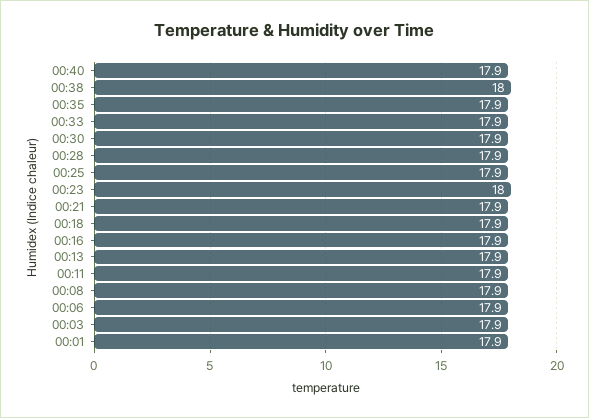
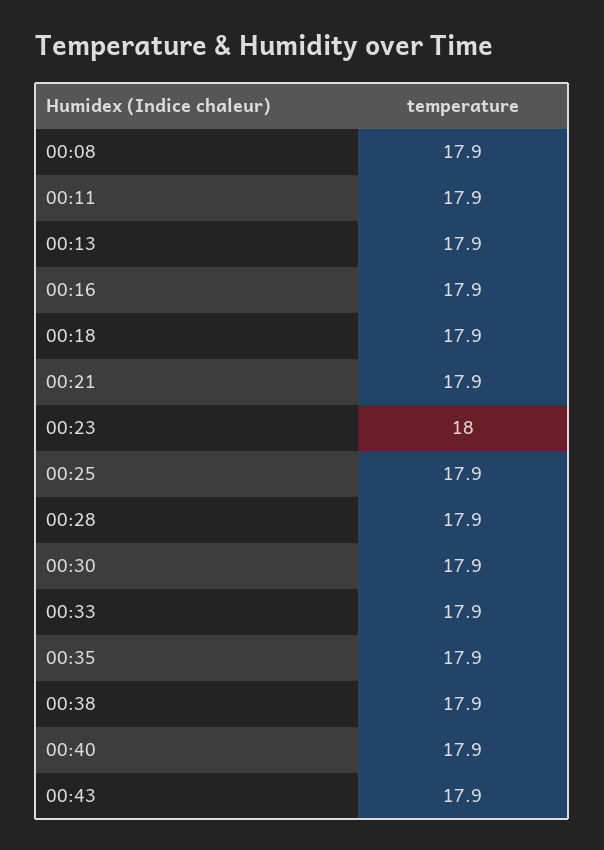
00:38: 18 -> 17.9
00:06: 17.9 -> none
00:03: 17.9 -> none
00:01: 17.9 -> none
00:43: none -> 17.9

